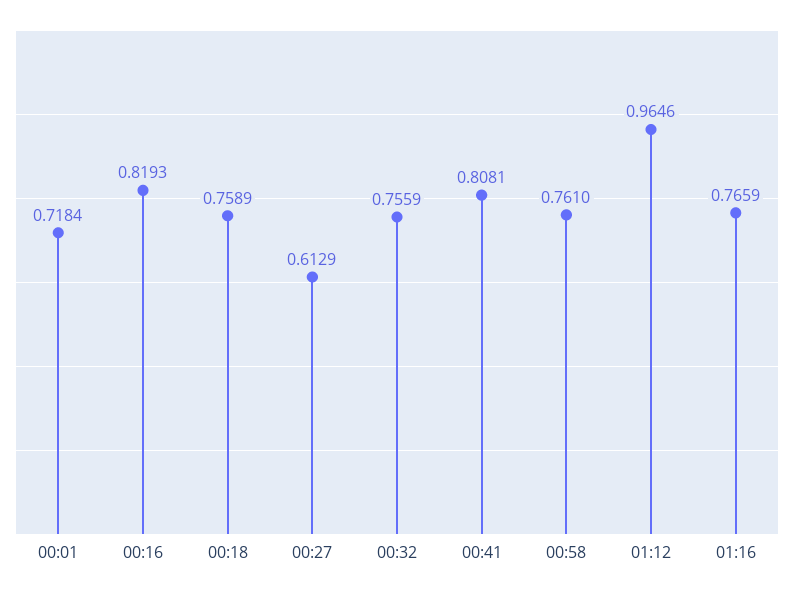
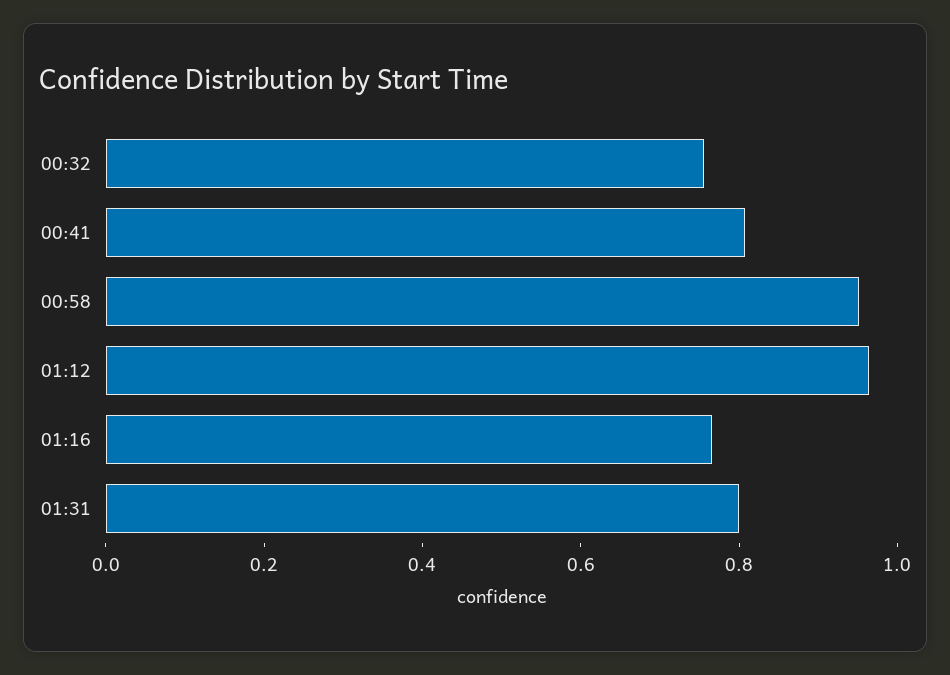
00:01: 0.7184 -> none
00:16: 0.8193 -> none
00:18: 0.7589 -> none
00:27: 0.6129 -> none
00:58: 0.761 -> 0.95
01:31: none -> 0.8

